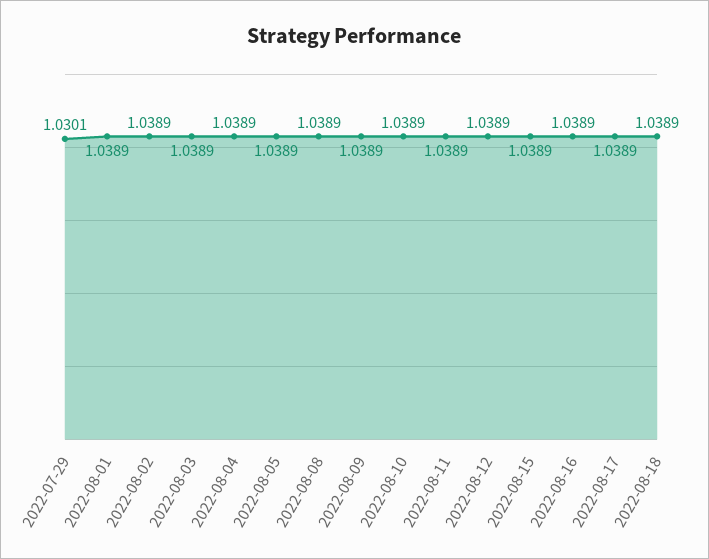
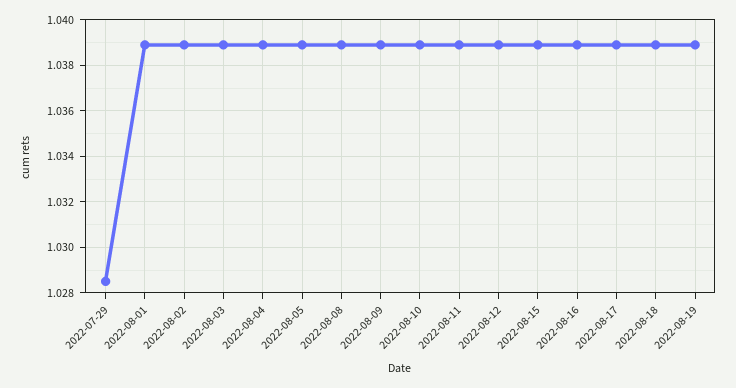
2022-07-29: 1.0301 -> 1.0285
2022-08-19: none -> 1.039

